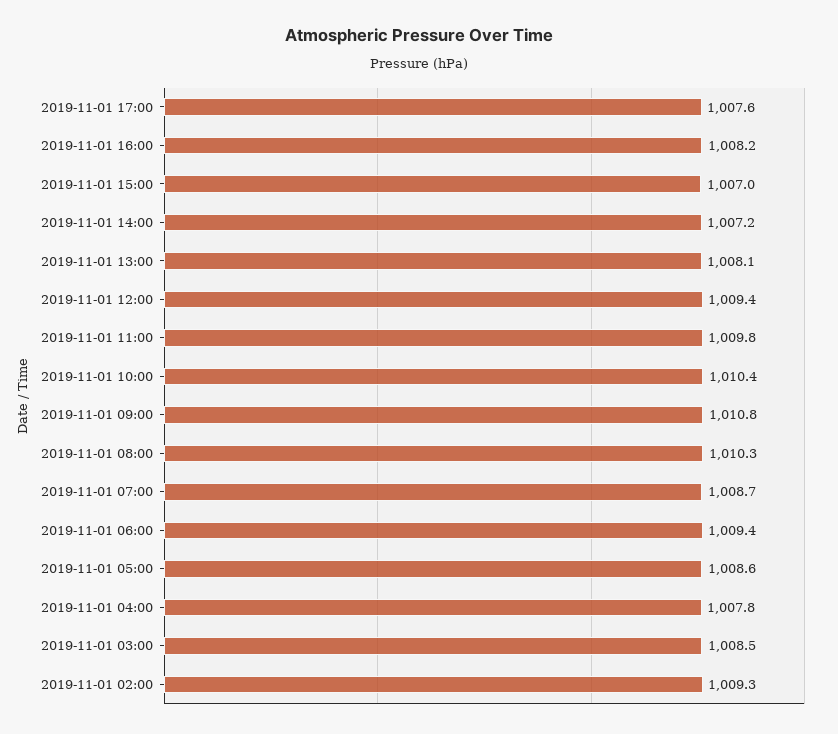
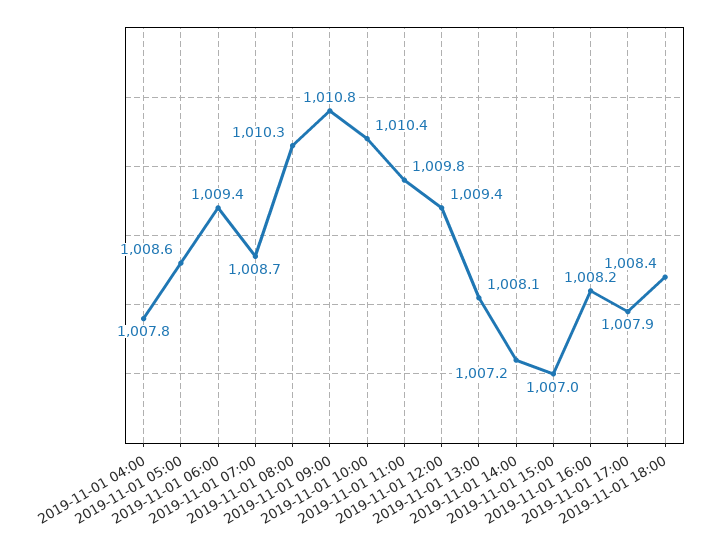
2019-11-01 17:00: 1007.6 -> 1007.9
2019-11-01 03:00: 1008.5 -> none
2019-11-01 02:00: 1009.3 -> none
2019-11-01 18:00: none -> 1008.4

